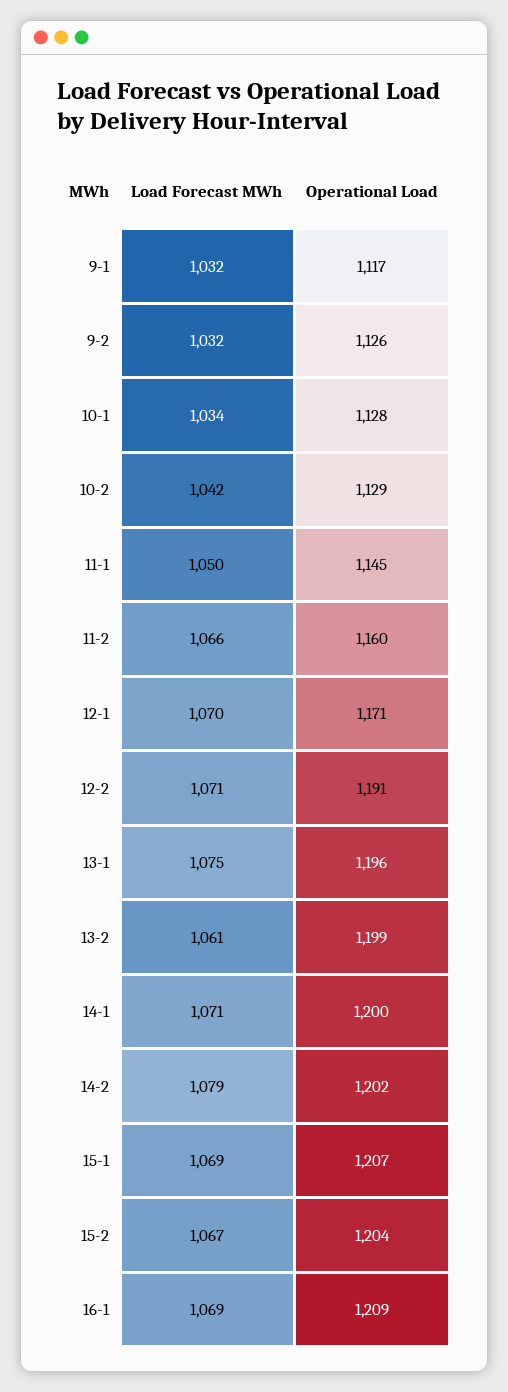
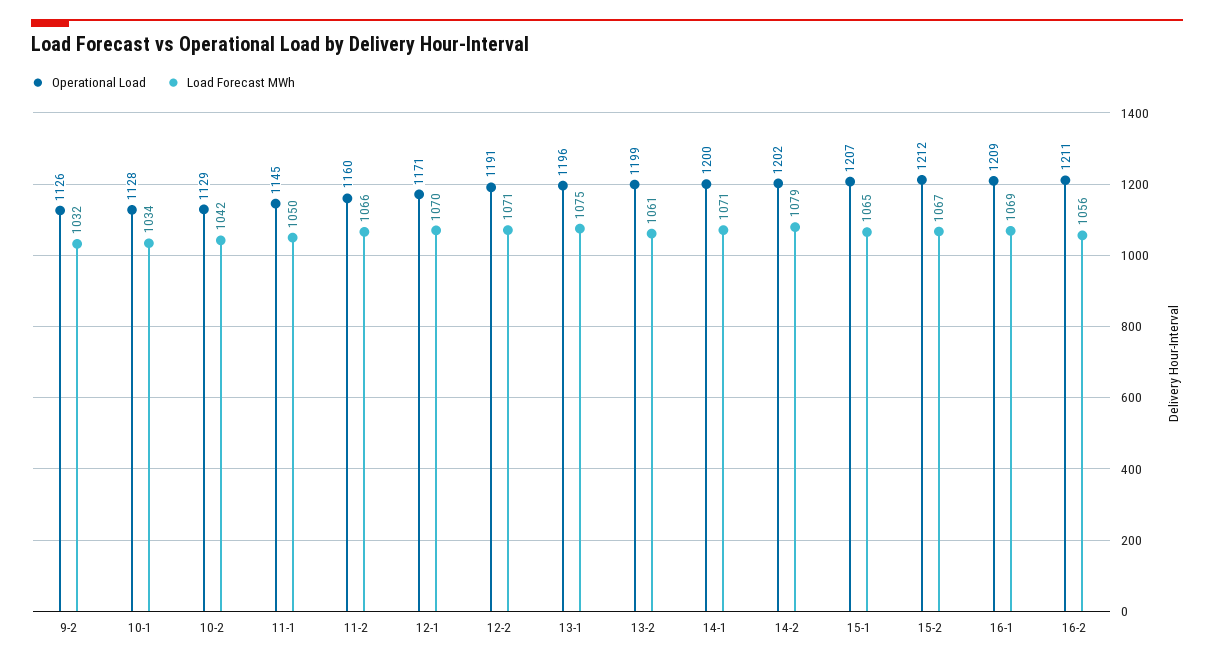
Load Forecast MWh, 9-1: 1032 -> none
Operational Load, 9-1: 1117 -> none
Load Forecast MWh, 15-1: 1069 -> 1065
Operational Load, 15-2: 1204 -> 1212
Operational Load, 16-2: none -> 1211
Load Forecast MWh, 16-2: none -> 1056

